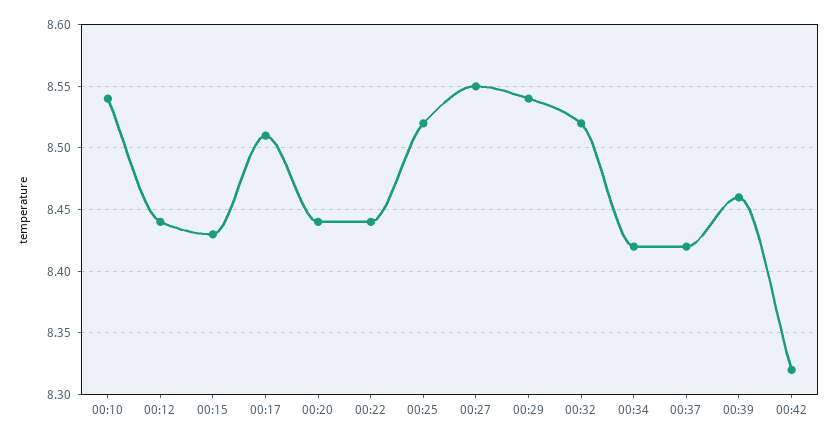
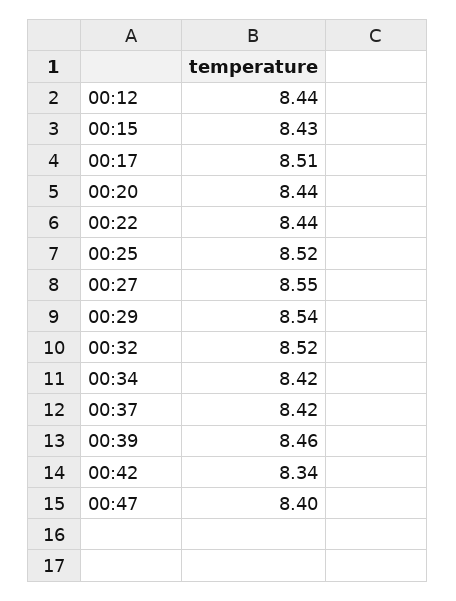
00:10: 8.54 -> none
00:42: 8.32 -> 8.34
00:47: none -> 8.4

